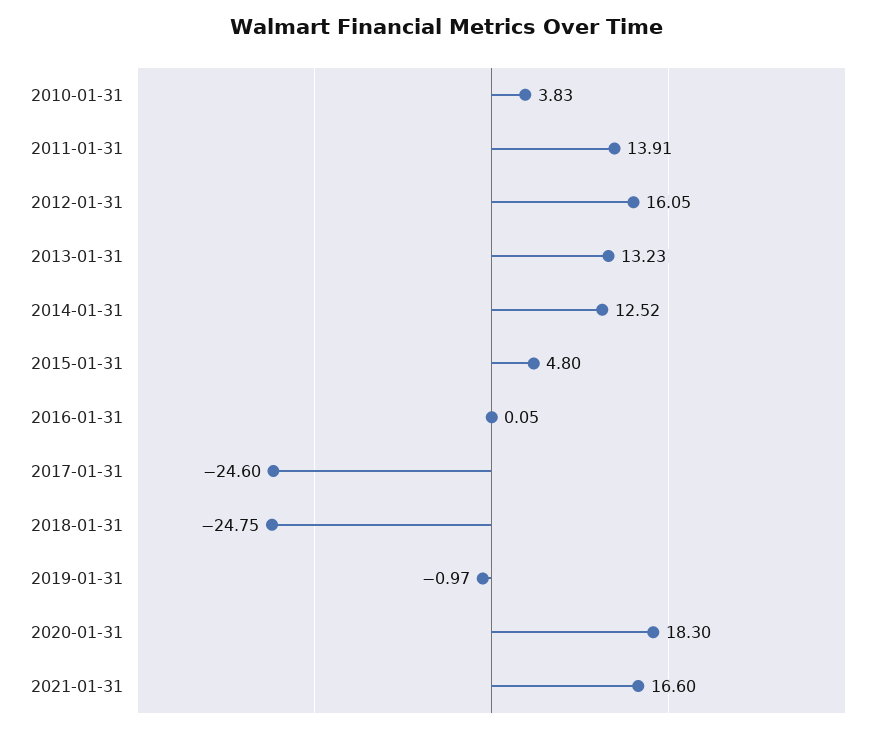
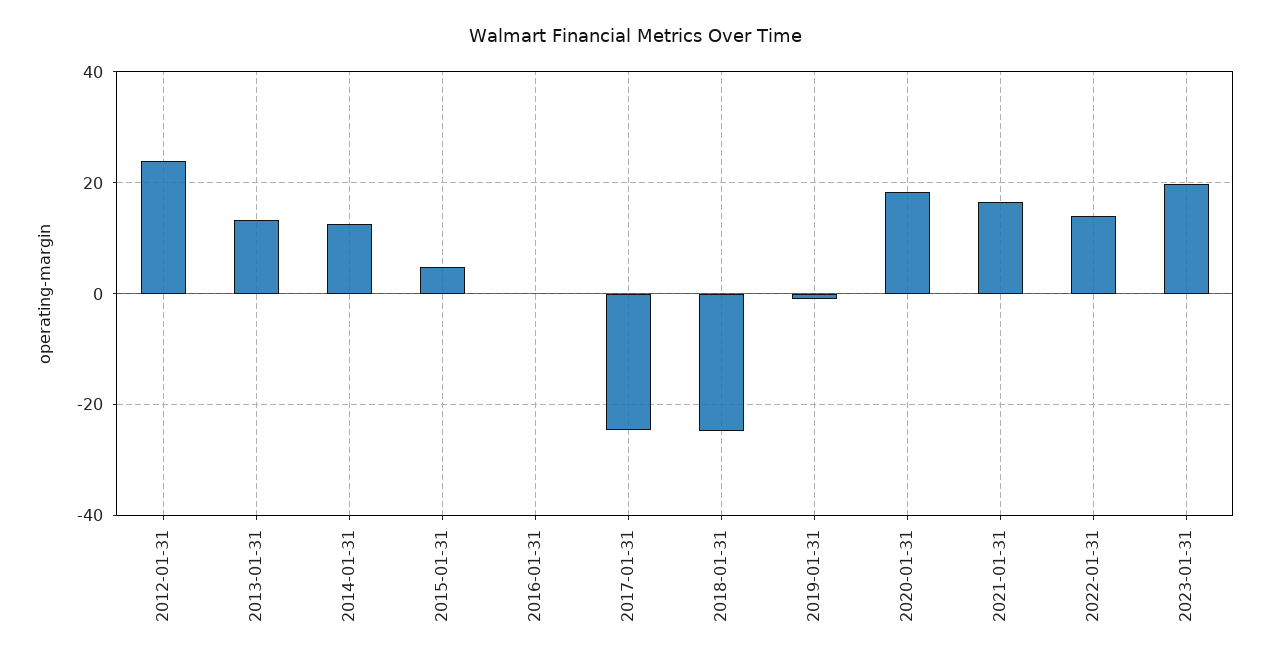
2010-01-31: 3.83 -> none
2011-01-31: 13.91 -> none
2012-01-31: 16.05 -> 24
2022-01-31: none -> 14
2023-01-31: none -> 20

